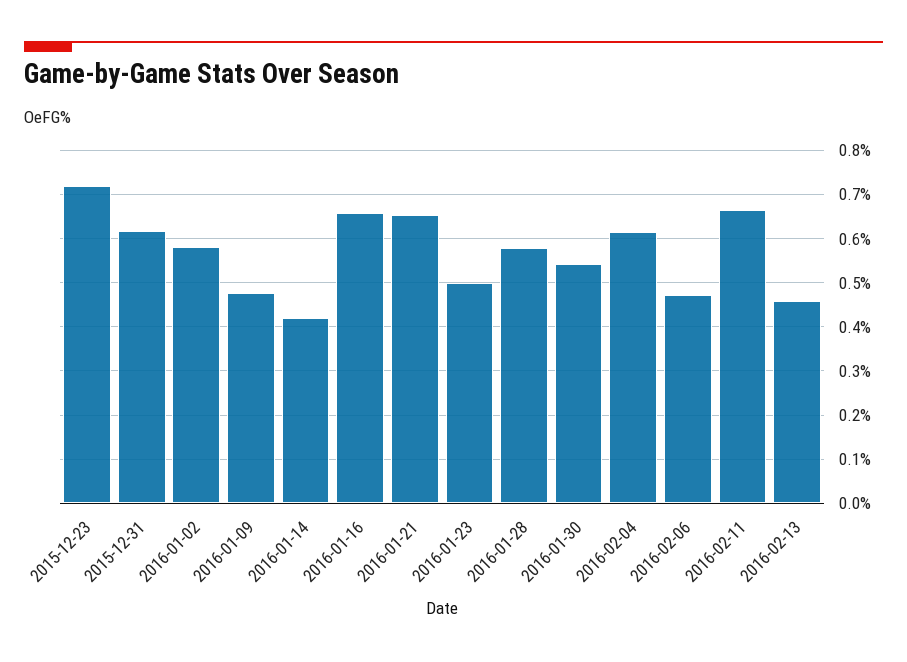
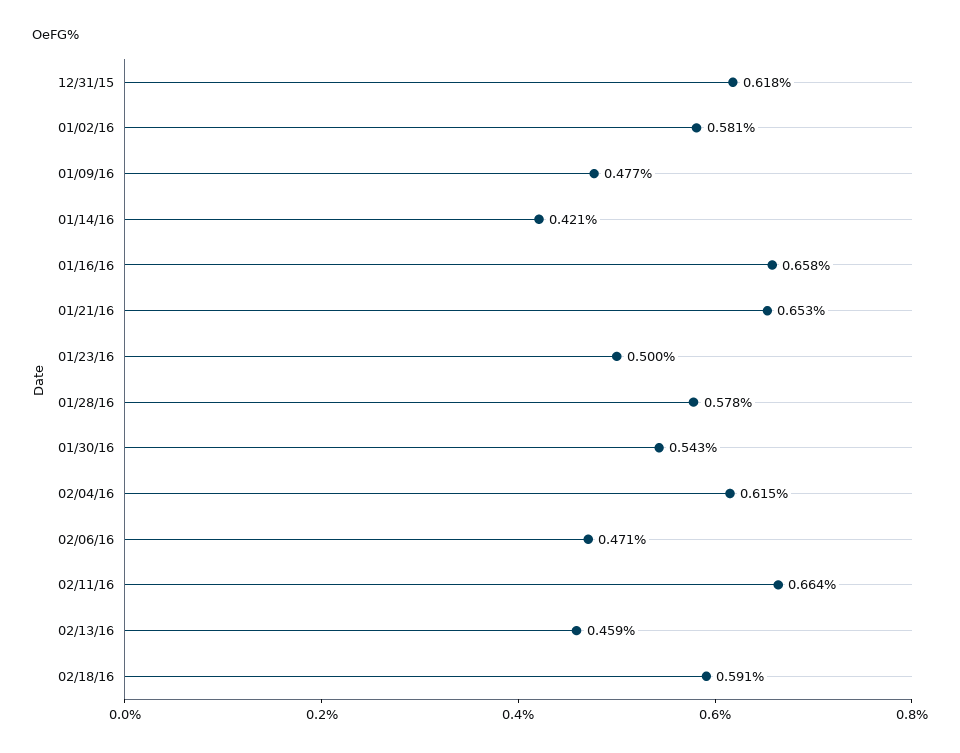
2015-12-23: 0.72 -> none
02/18/16: none -> 0.591

